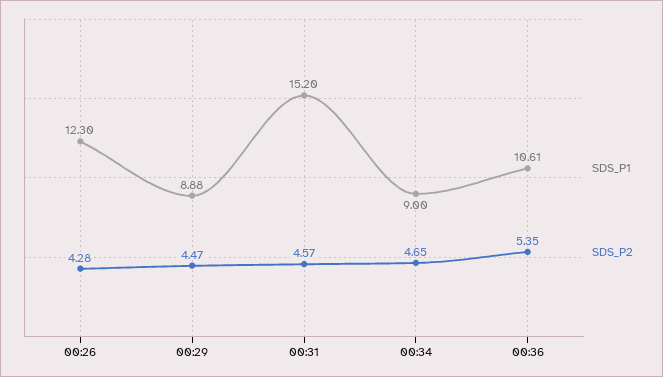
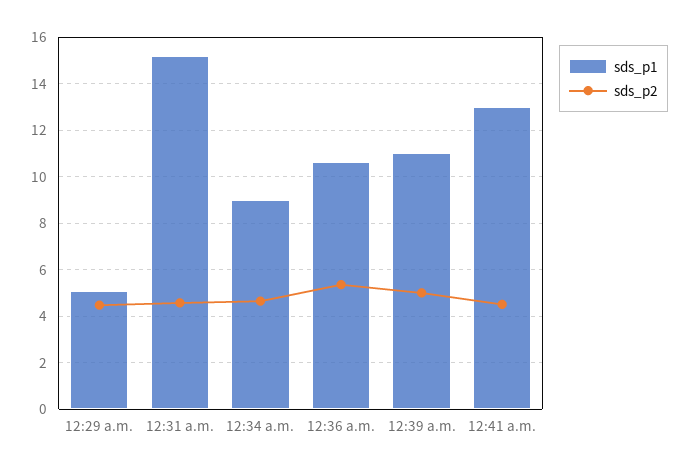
SDS_P1, 00:26: 12.3 -> none
SDS_P2, 00:26: 4.28 -> none
SDS_P1, 00:29: 8.88 -> 5
SDS_P1, 12:39 a.m.: none -> 11
SDS_P2, 12:39 a.m.: none -> 5
SDS_P1, 12:41 a.m.: none -> 13
SDS_P2, 12:41 a.m.: none -> 4.5

